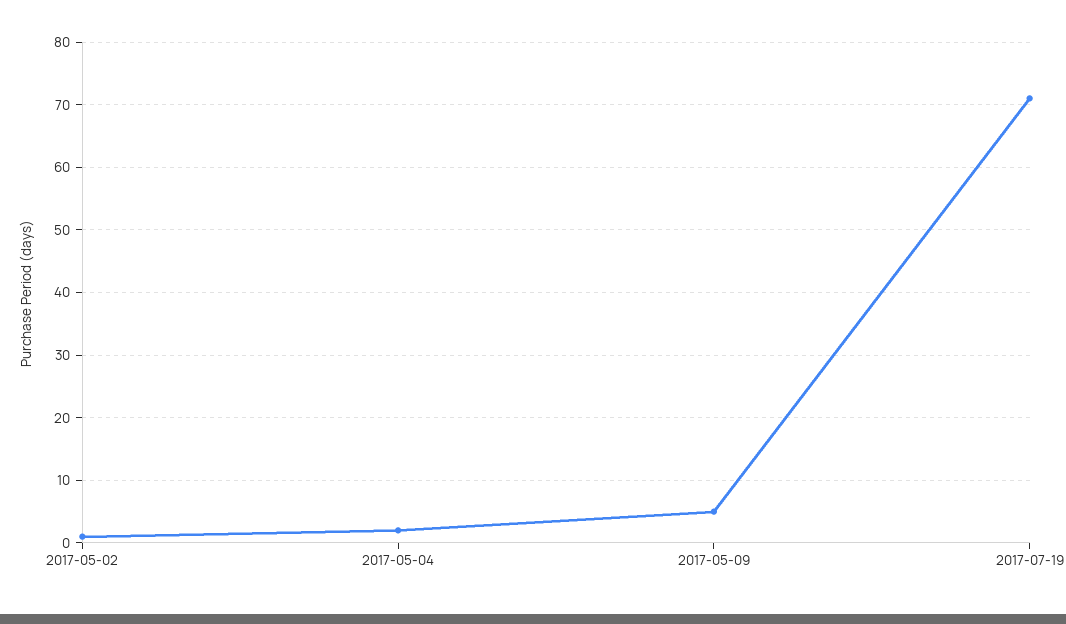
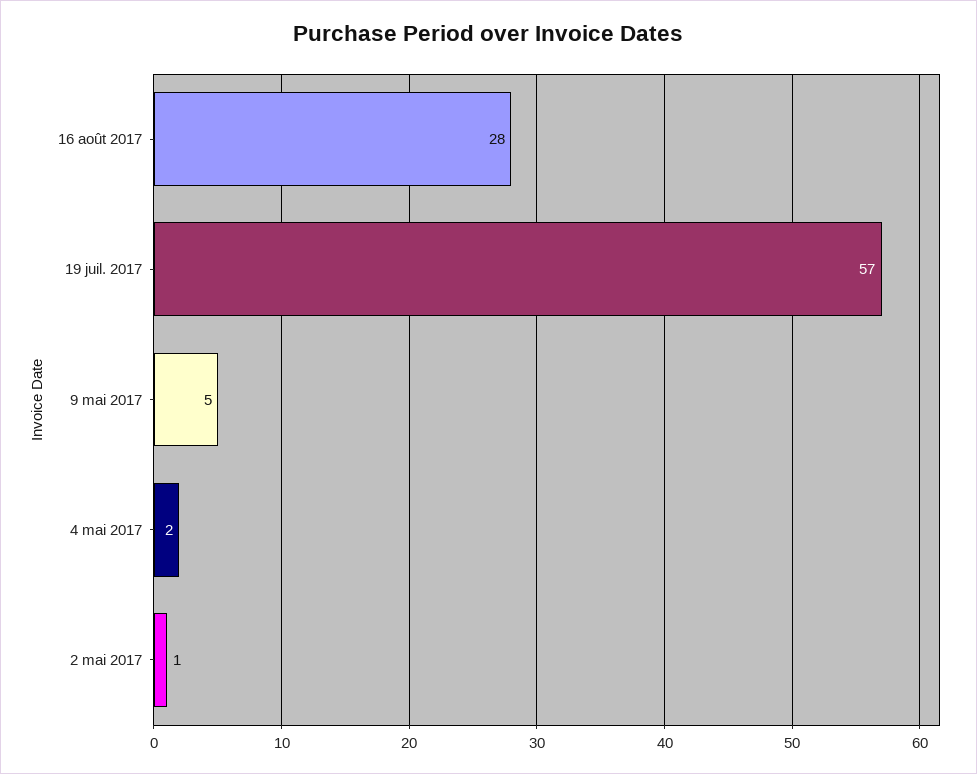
2017-07-19: 71 -> 57
16 août 2017: none -> 28

